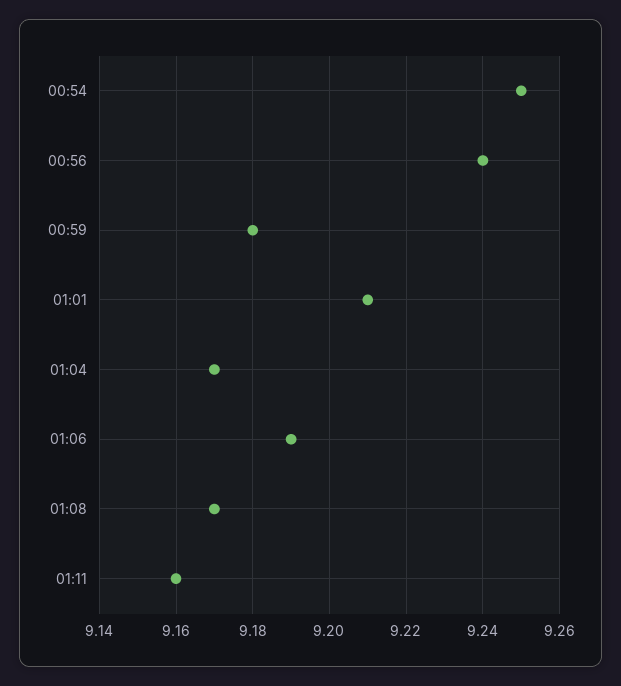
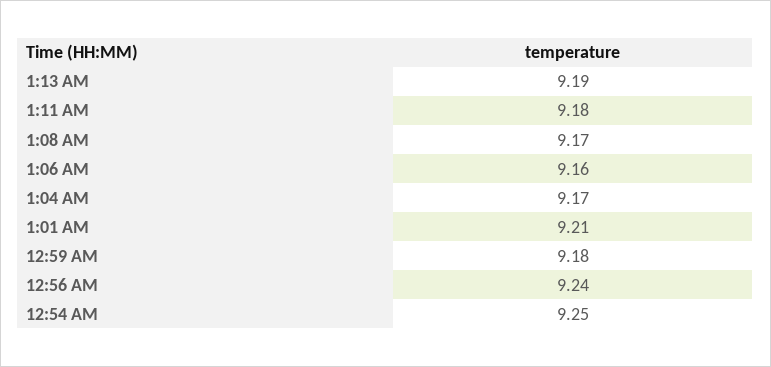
01:06: 9.19 -> 9.16
01:11: 9.16 -> 9.18
1:13 AM: none -> 9.19

